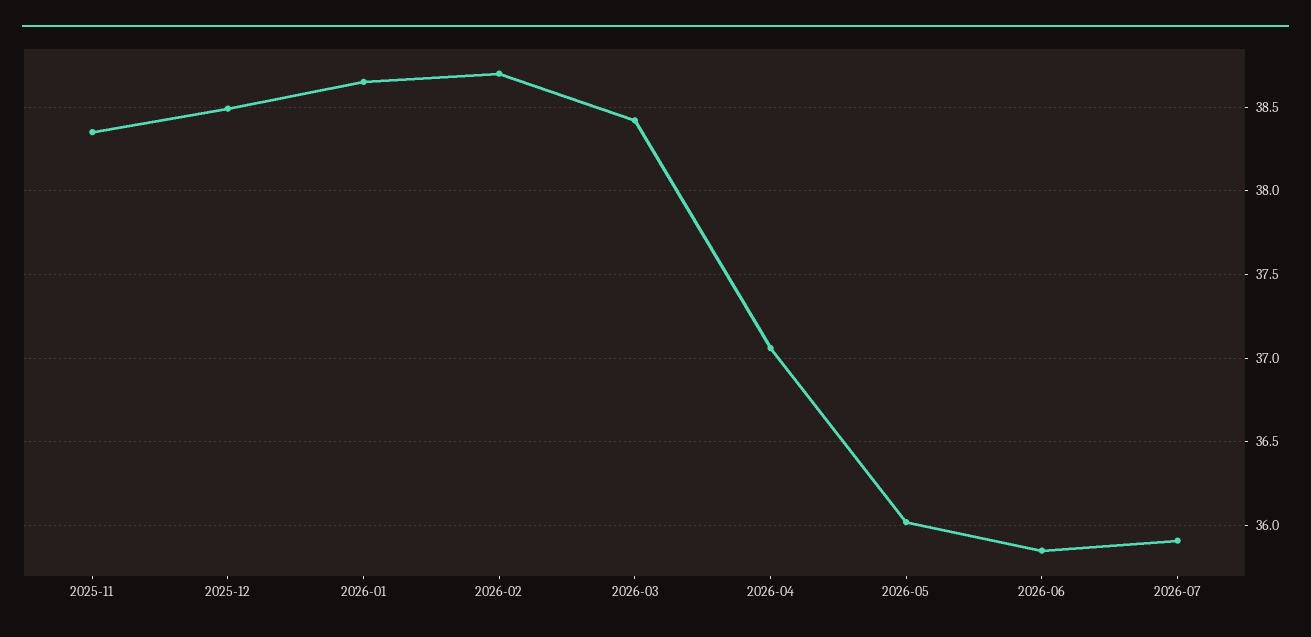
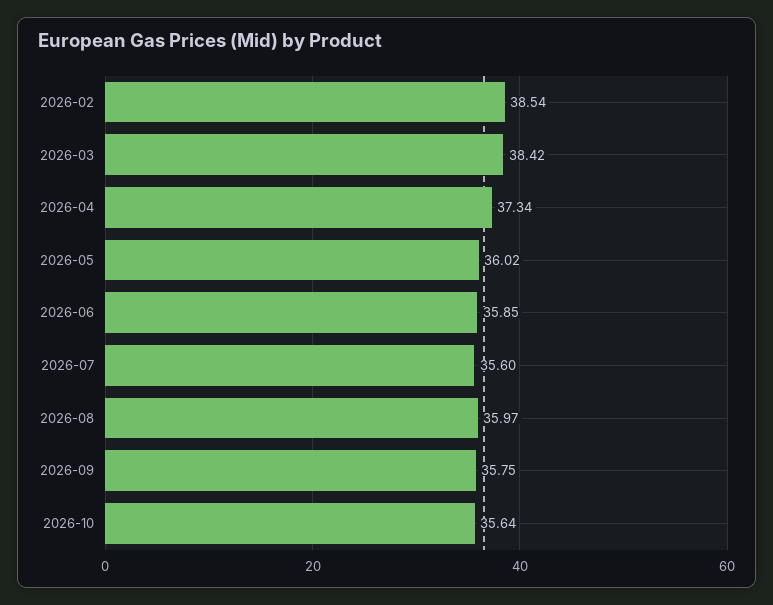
2025-11: 38.35 -> none
2025-12: 38.5 -> none
2026-01: 38.65 -> none
2026-02: 38.7 -> 38.54
2026-04: 37.05 -> 37.34
2026-07: 35.9 -> 35.6
2026-08: none -> 35.97
2026-09: none -> 35.75
2026-10: none -> 35.64

